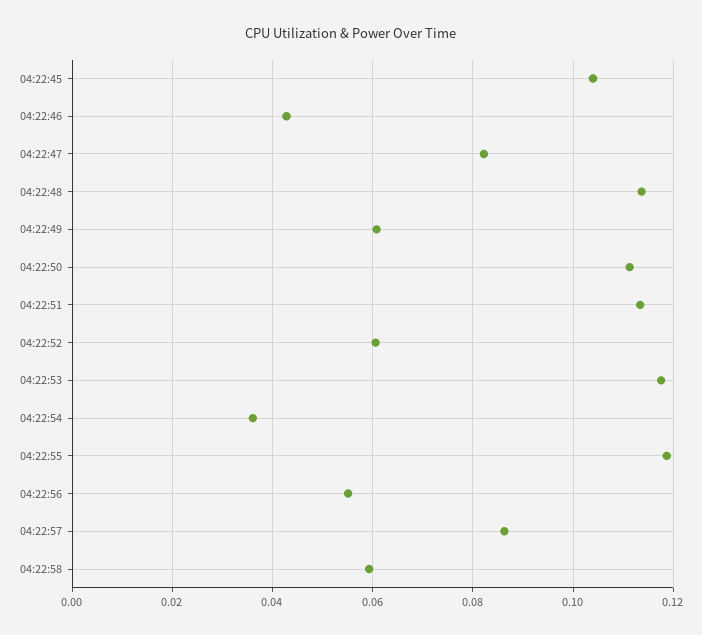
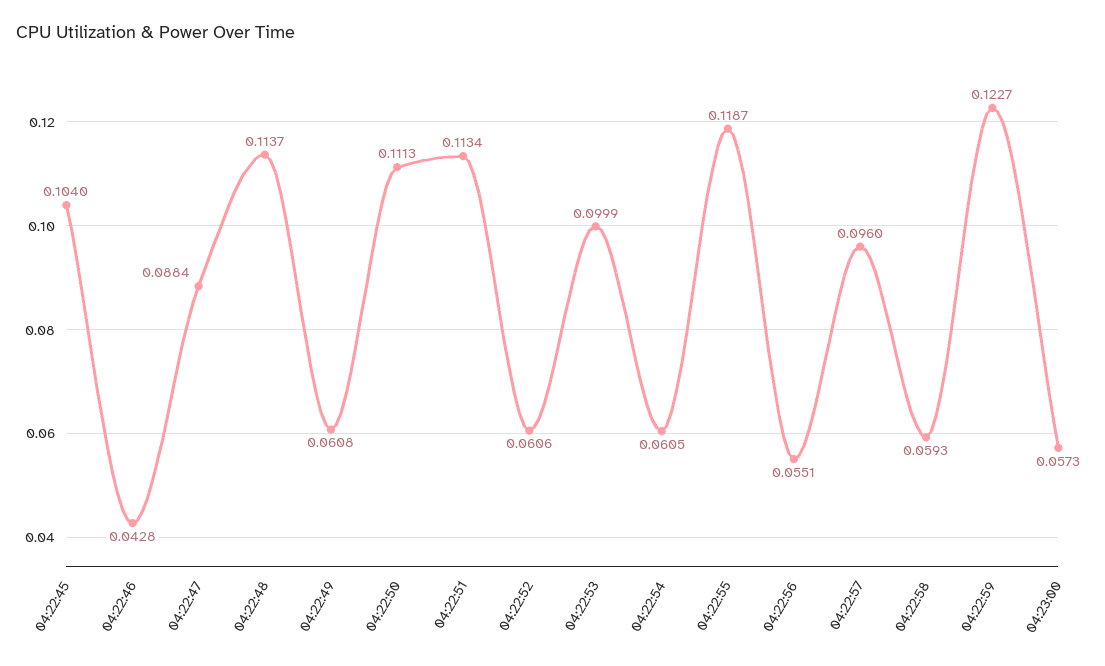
04:22:47: 0.082 -> 0.0884
04:22:53: 0.118 -> 0.0999
04:22:54: 0.036 -> 0.0605
04:22:57: 0.086 -> 0.096
04:22:59: none -> 0.1227
04:23:00: none -> 0.0573

